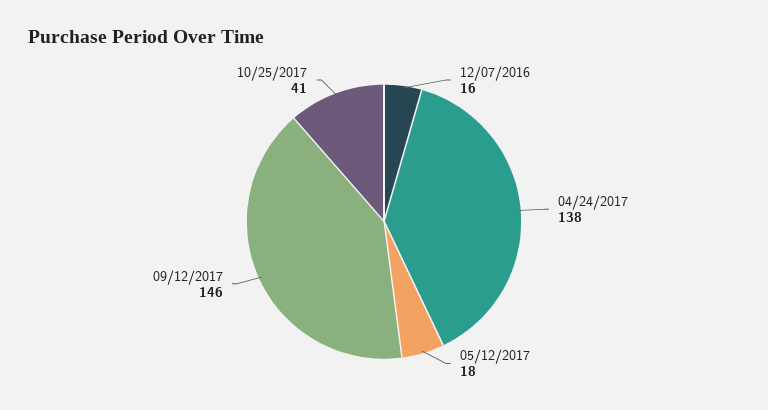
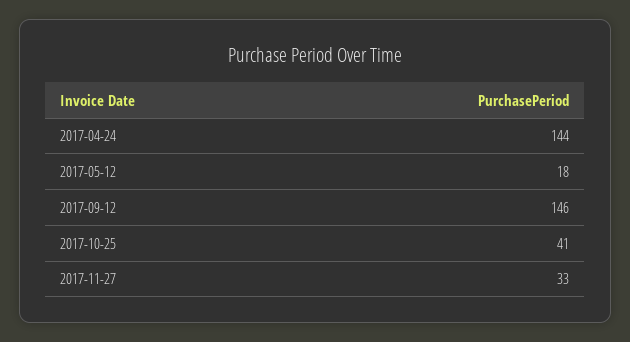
12/07/2016: 16 -> none
04/24/2017: 138 -> 144
2017-11-27: none -> 33

